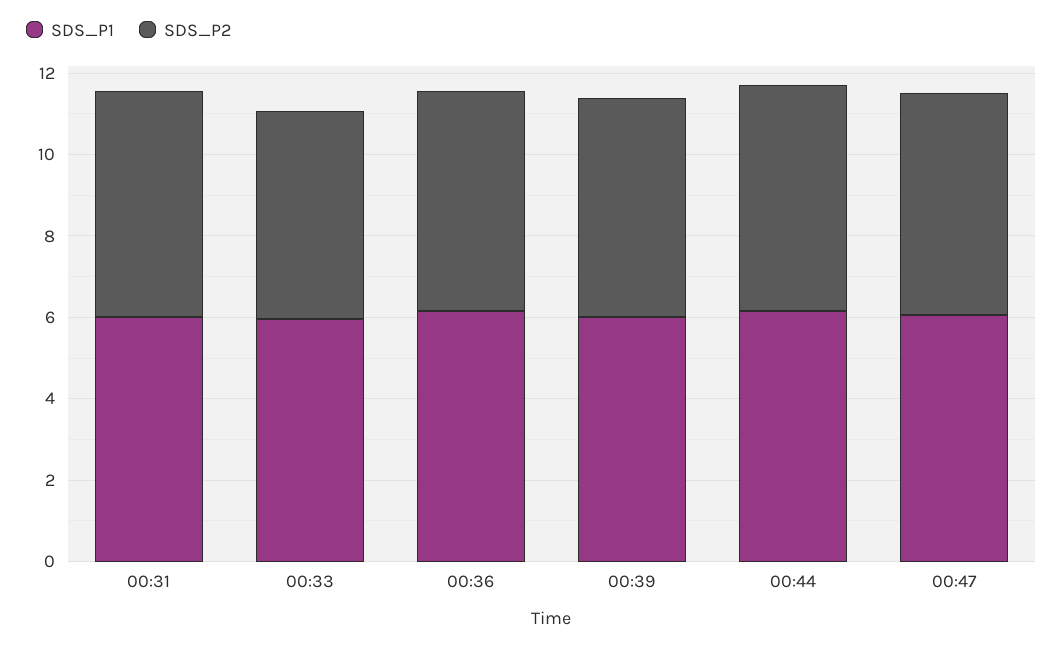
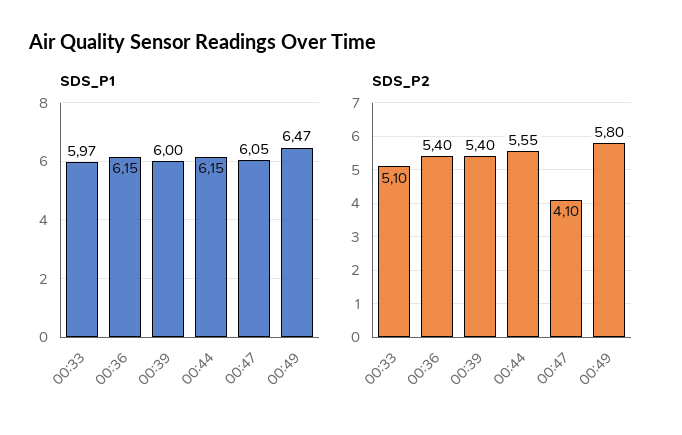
SDS_P1, 00:31: 6 -> none
SDS_P2, 00:31: 5.5 -> none
SDS_P2, 00:47: 5.5 -> 4.1
SDS_P1, 00:49: none -> 6.47
SDS_P2, 00:49: none -> 5.8

